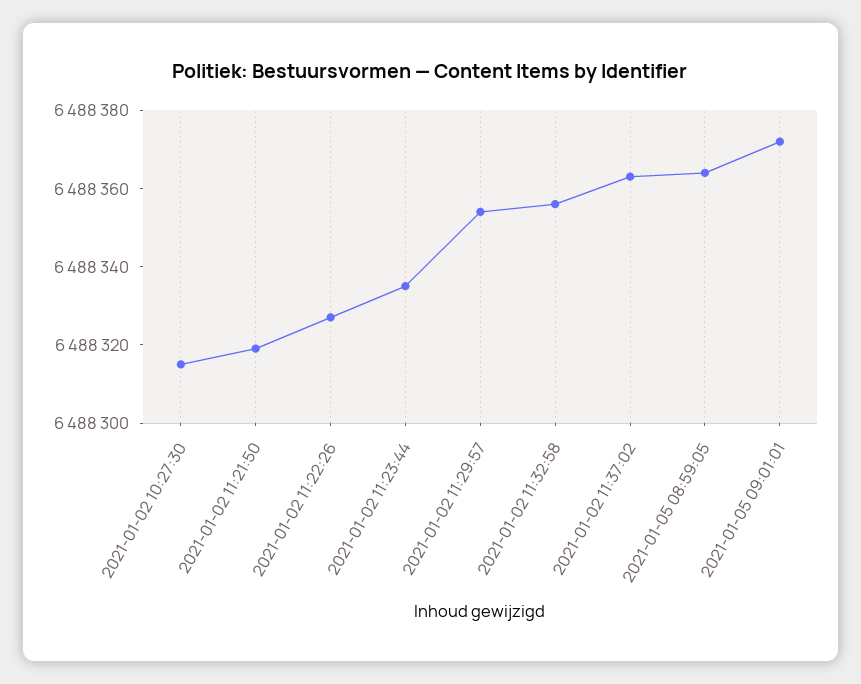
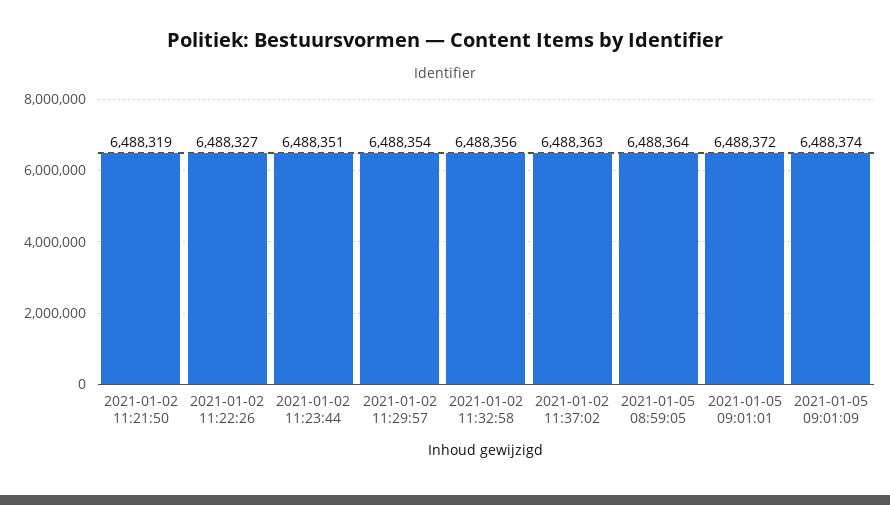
2021-01-02 10:27:30: 6488315 -> none
2021-01-02 11:23:44: 6488335 -> 6488351
2021-01-05 09:01:09: none -> 6488374

